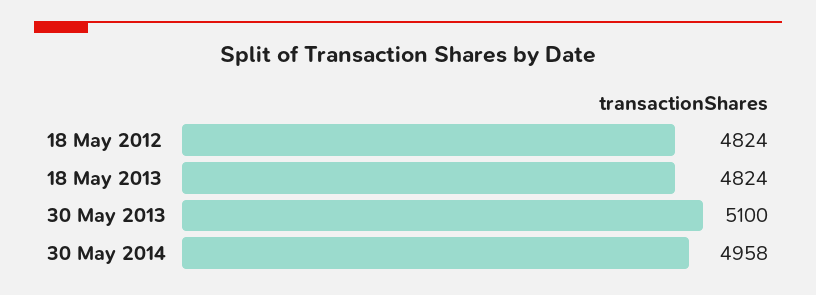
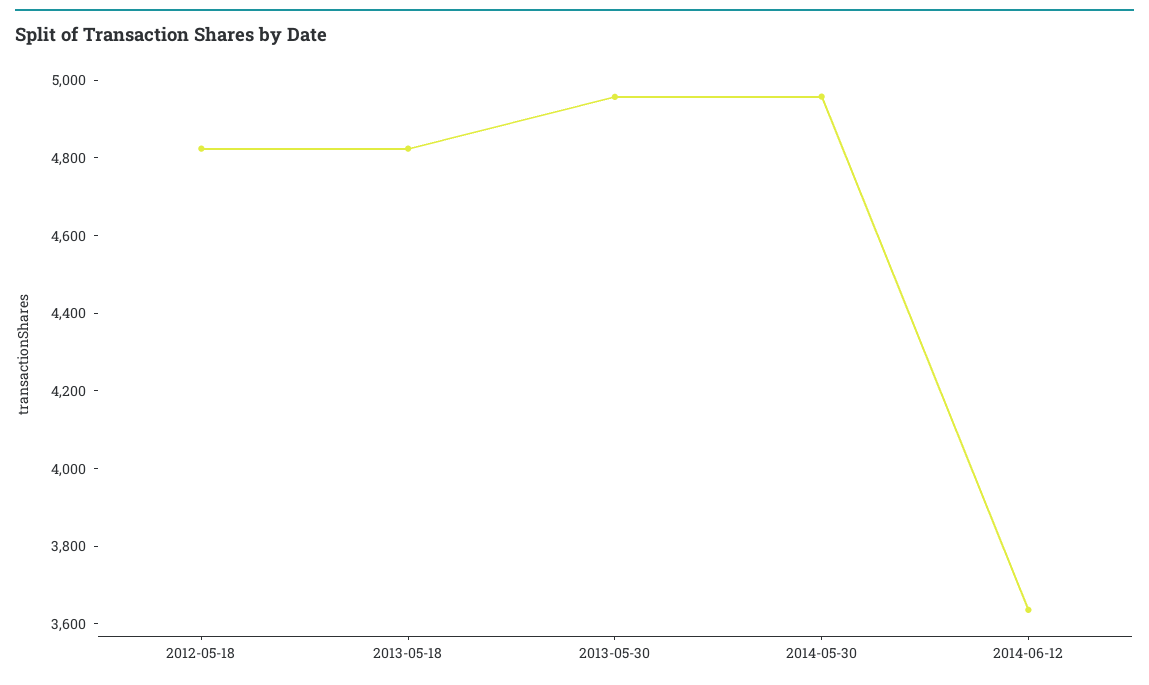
30 May 2013: 5100 -> 4950
2014-06-12: none -> 3650

